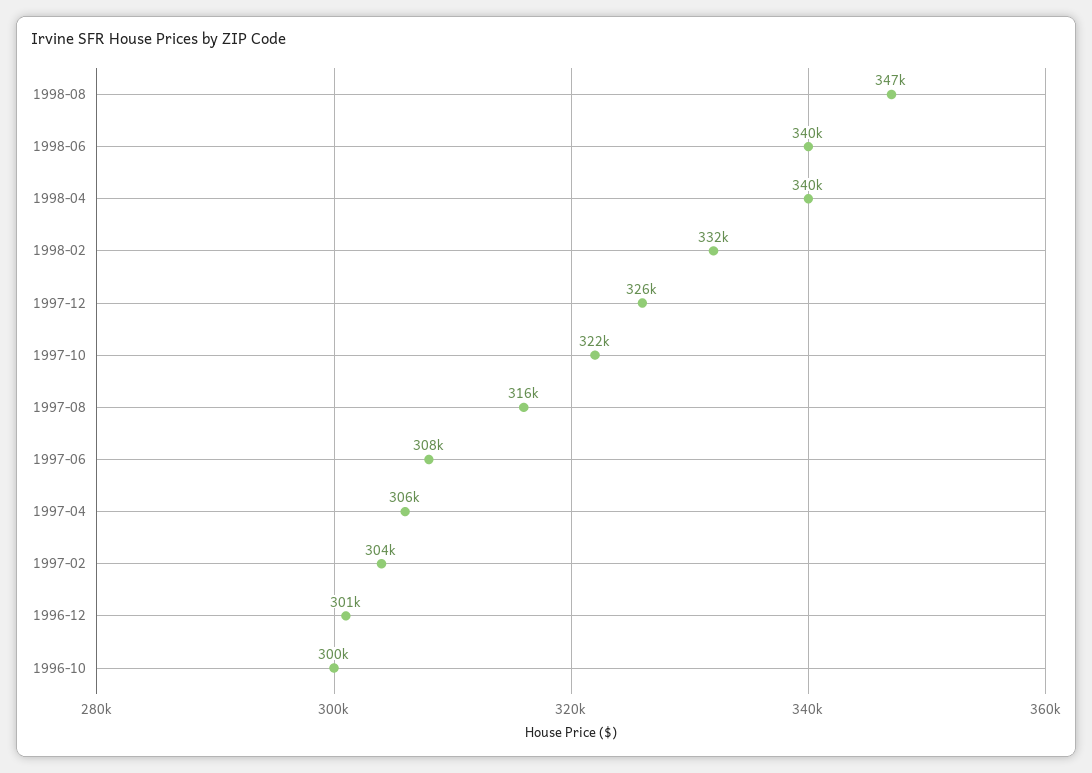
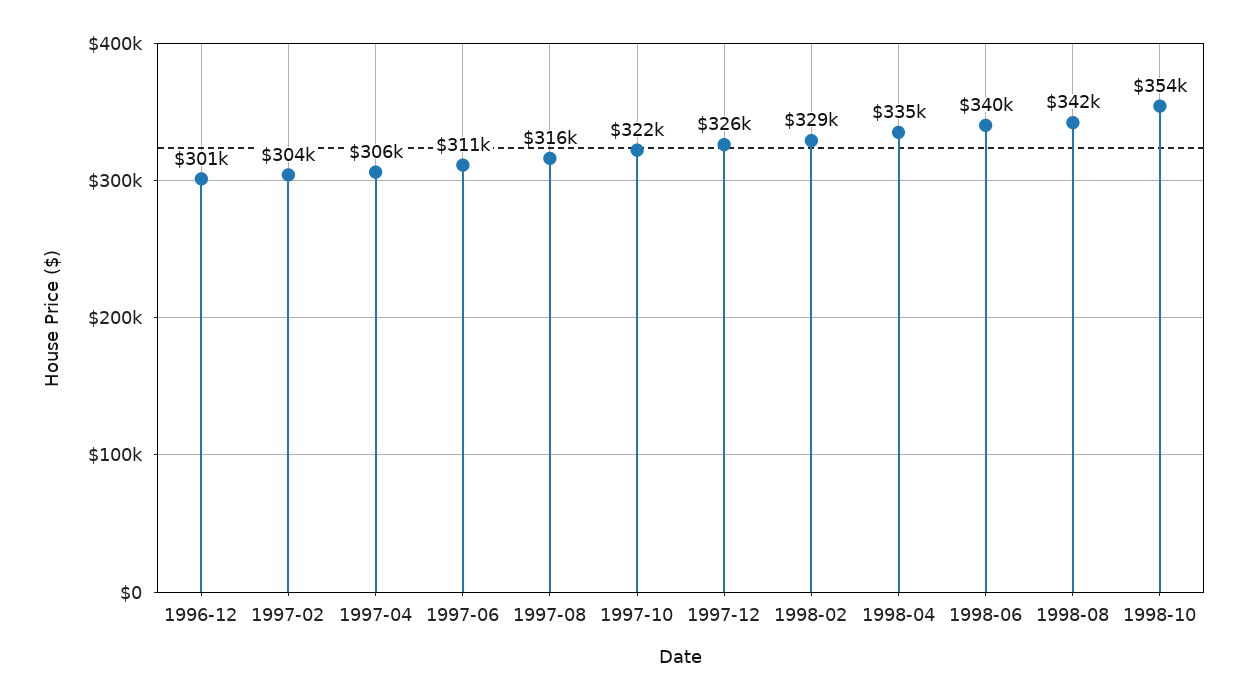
1998-08: 347000 -> 342000
1998-04: 340000 -> 335000
1998-02: 332000 -> 329000
1997-06: 308000 -> 311000
1996-10: 300000 -> none
1998-10: none -> 354000

